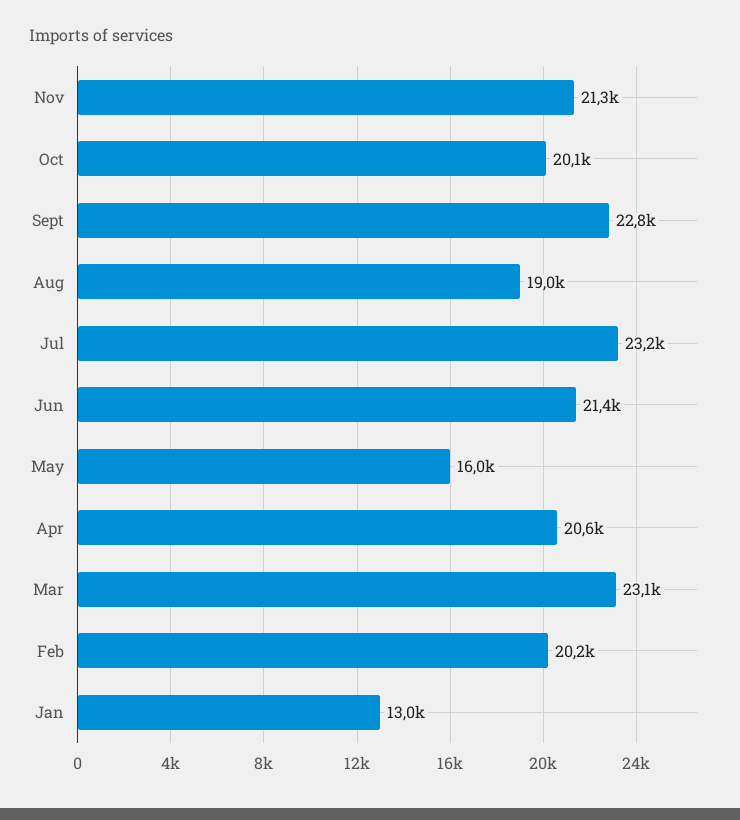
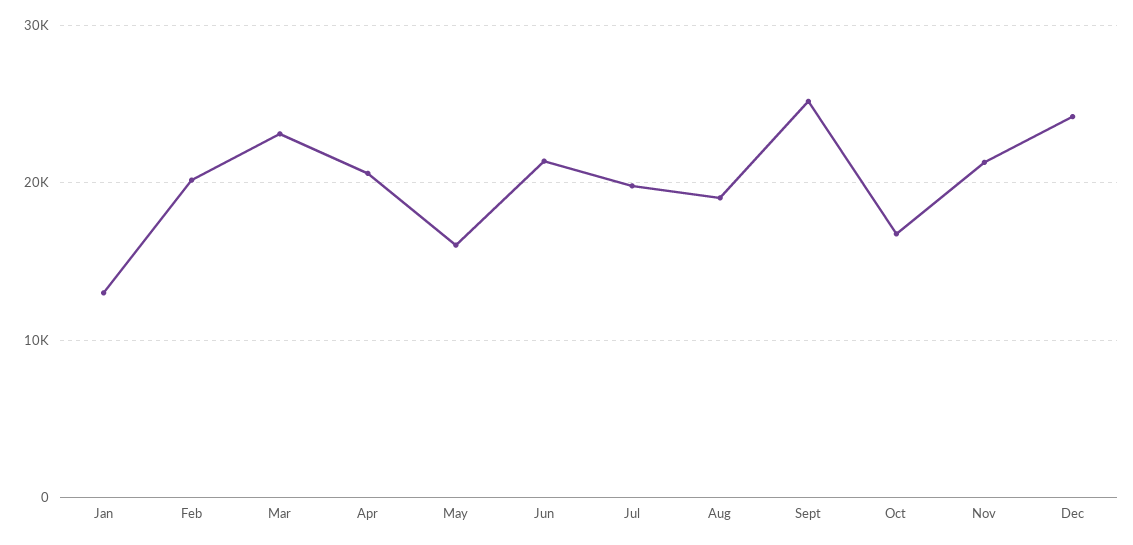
Oct: 20100 -> 17000
Sept: 22800 -> 25000
Jul: 23200 -> 20000
Dec: none -> 24000

